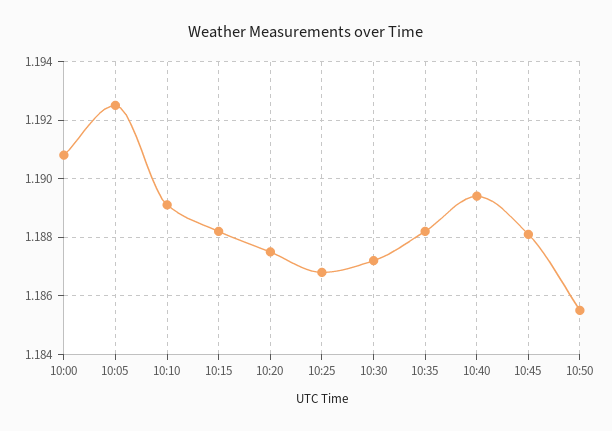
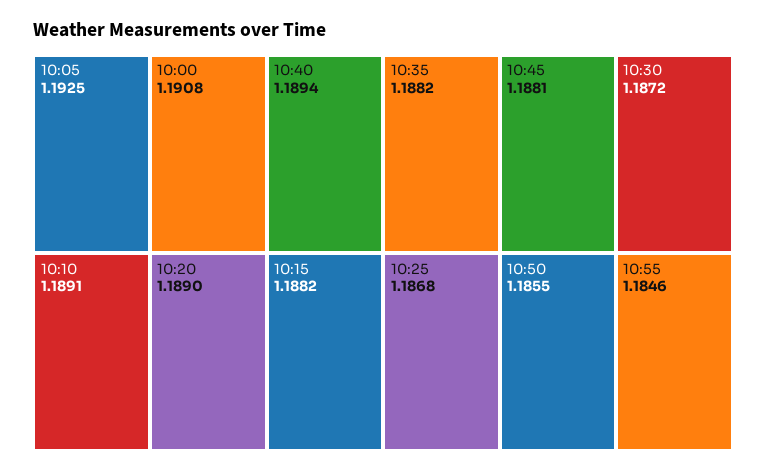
10:20: 1.1875 -> 1.189
10:55: none -> 1.1846

